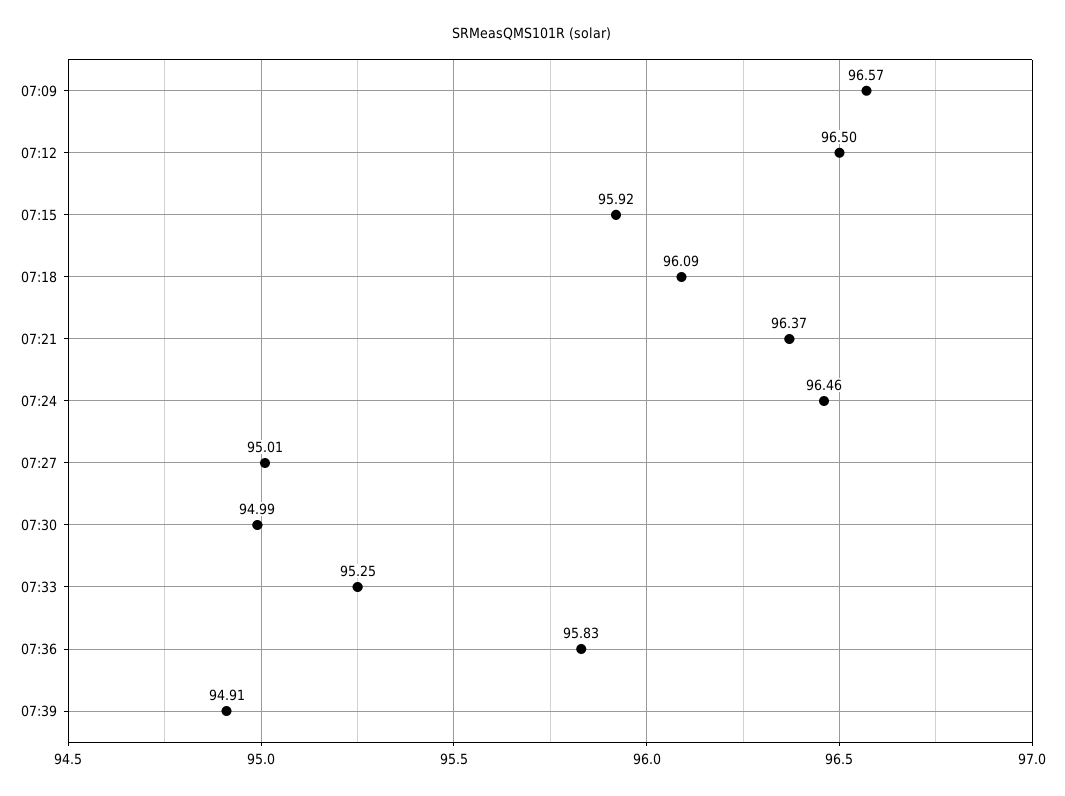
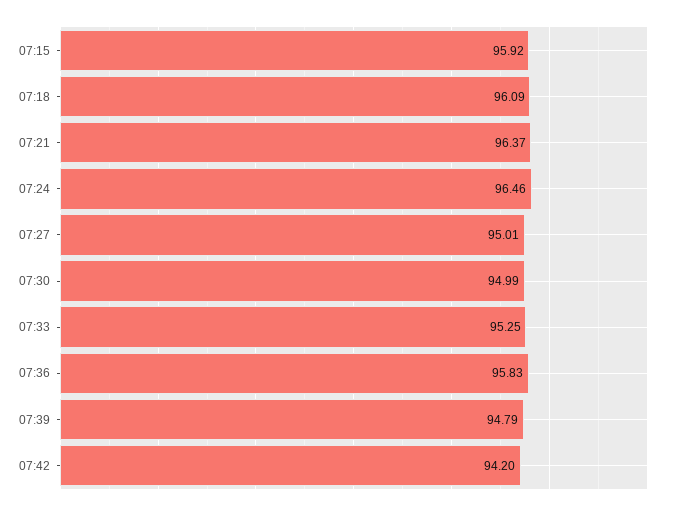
07:09: 96.57 -> none
07:12: 96.5 -> none
07:39: 94.91 -> 94.79
07:42: none -> 94.2

